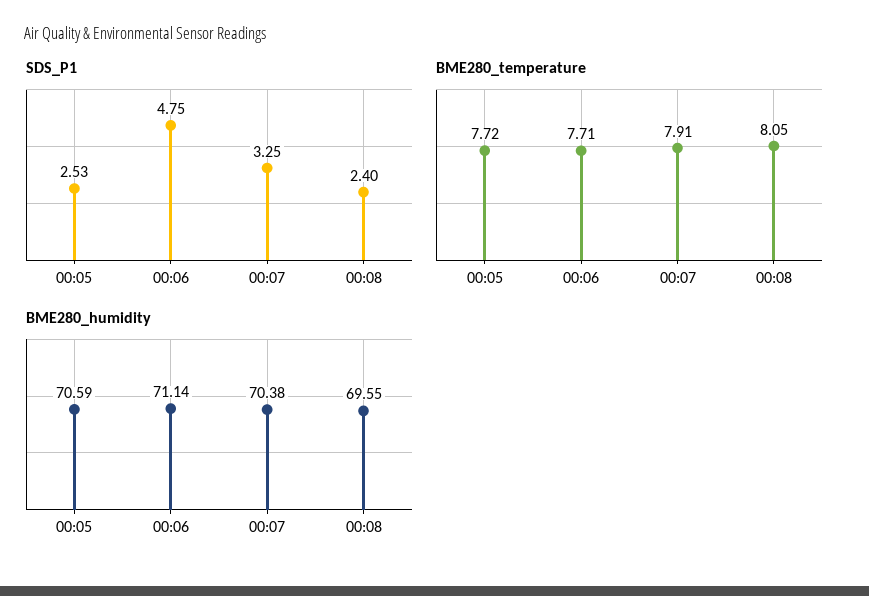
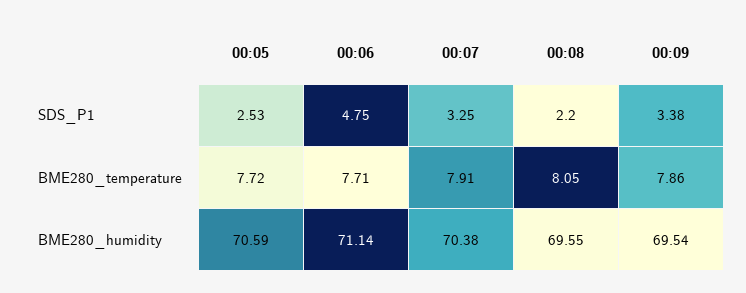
SDS_P1, 00:08: 2.4 -> 2.2
SDS_P1, 00:09: none -> 3.38
BME280_temperature, 00:09: none -> 7.86
BME280_humidity, 00:09: none -> 69.54

